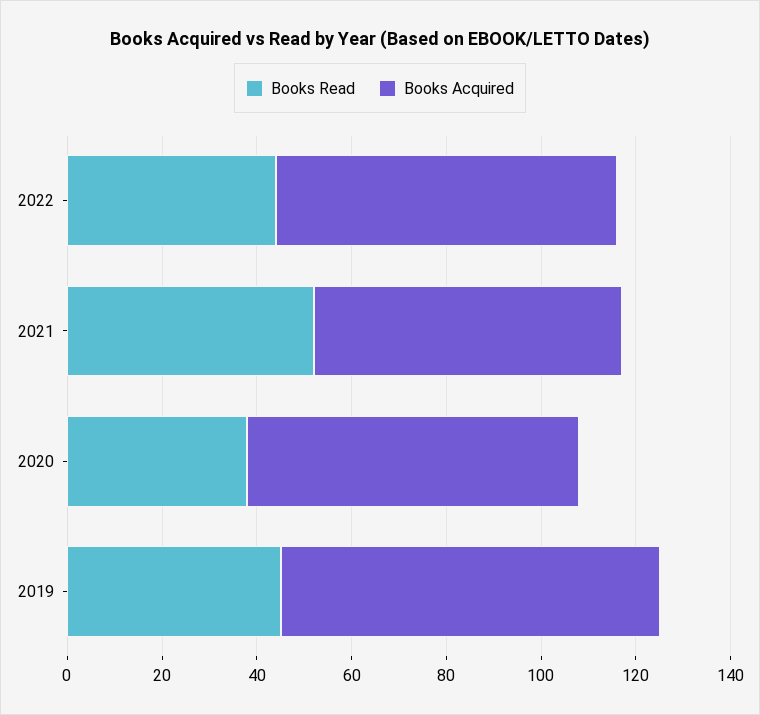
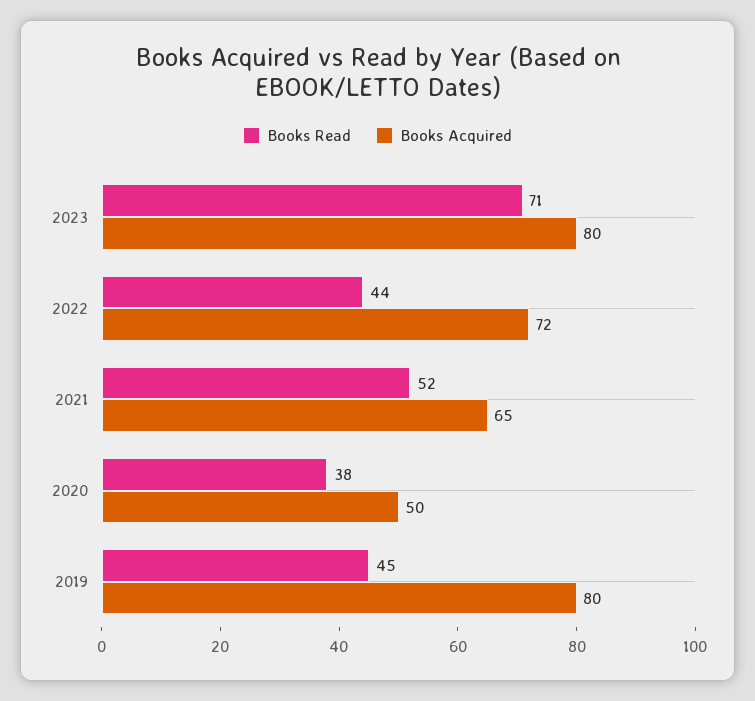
Books Acquired, 2020: 70 -> 50
Books Read, 2023: none -> 71
Books Acquired, 2023: none -> 80

